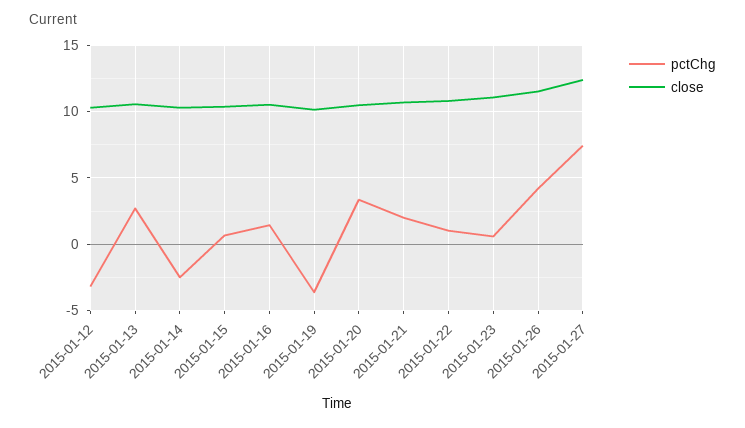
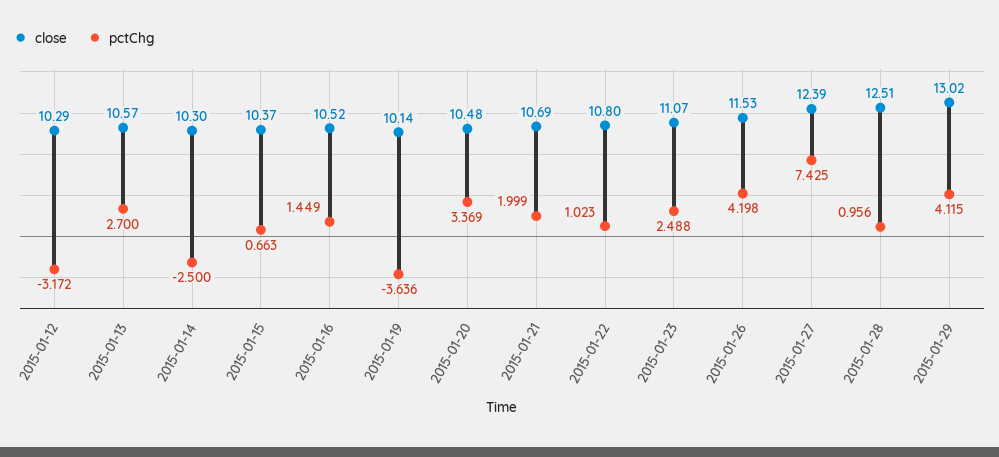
pctChg, 2015-01-23: 0.5 -> 2.488
close, 2015-01-28: none -> 12.51
pctChg, 2015-01-28: none -> 0.956
close, 2015-01-29: none -> 13.02
pctChg, 2015-01-29: none -> 4.115

